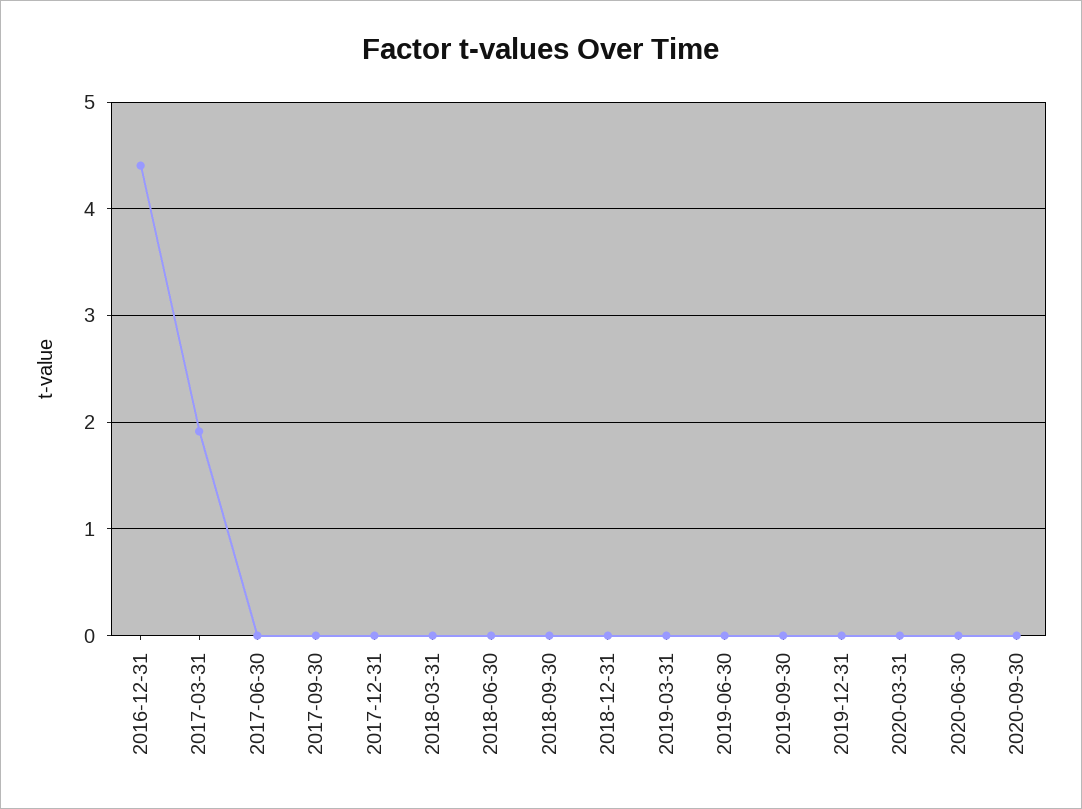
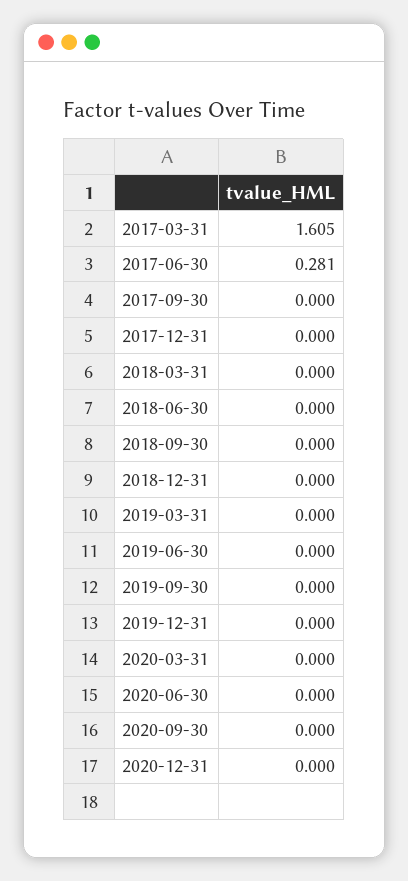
2016-12-31: 4.4 -> none
2017-03-31: 1.9 -> 1.605
2017-06-30: 0 -> 0.281
2020-12-31: none -> 0

